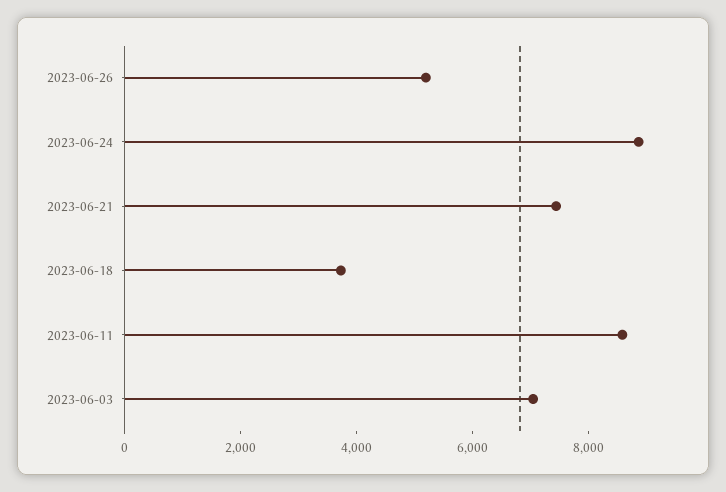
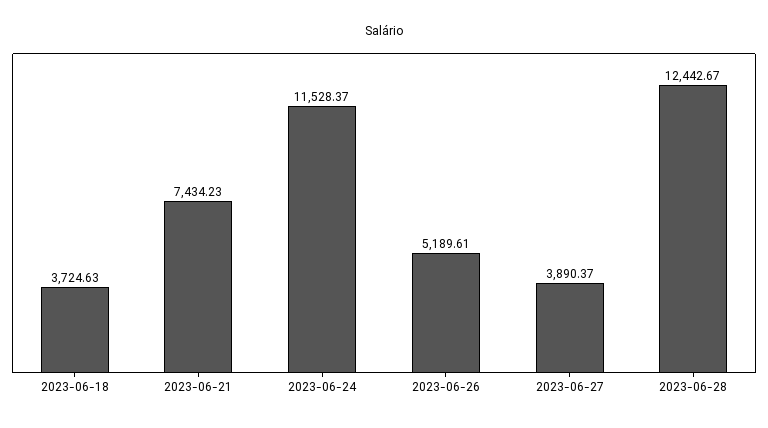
2023-06-24: 9000 -> 11528.37
2023-06-11: 8500 -> none
2023-06-03: 7000 -> none
2023-06-27: none -> 3890.37
2023-06-28: none -> 12442.67

